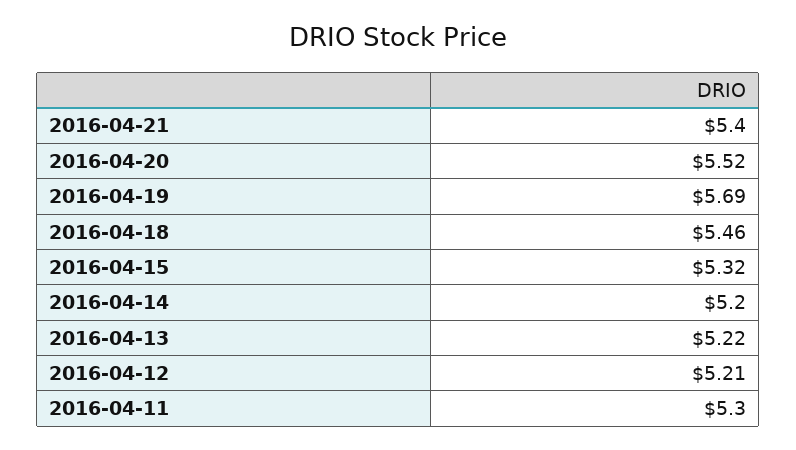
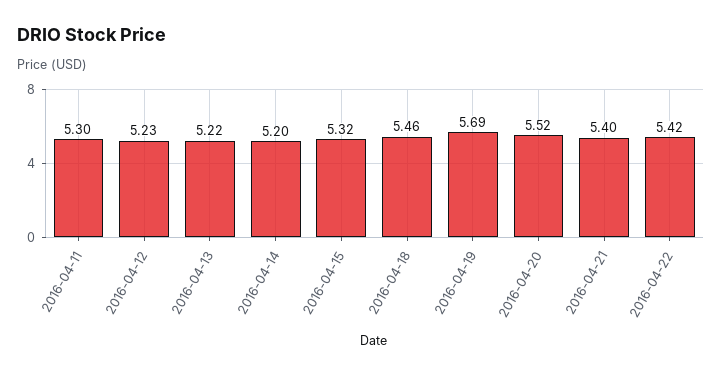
2016-04-12: 5.21 -> 5.23
2016-04-22: none -> 5.42

